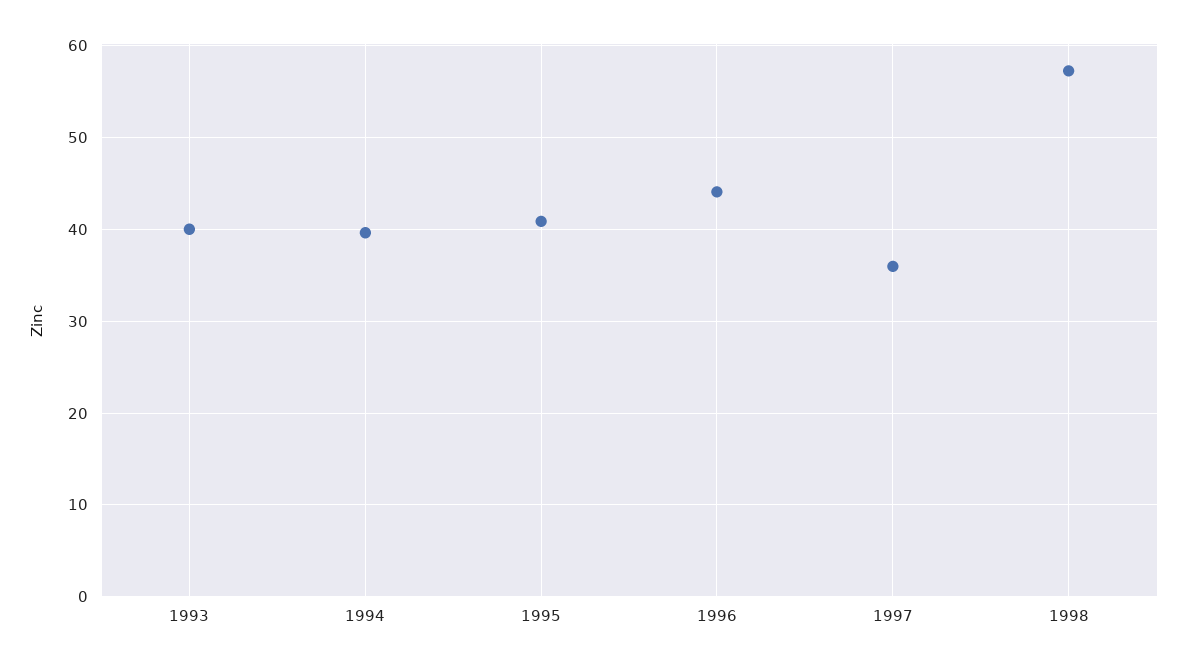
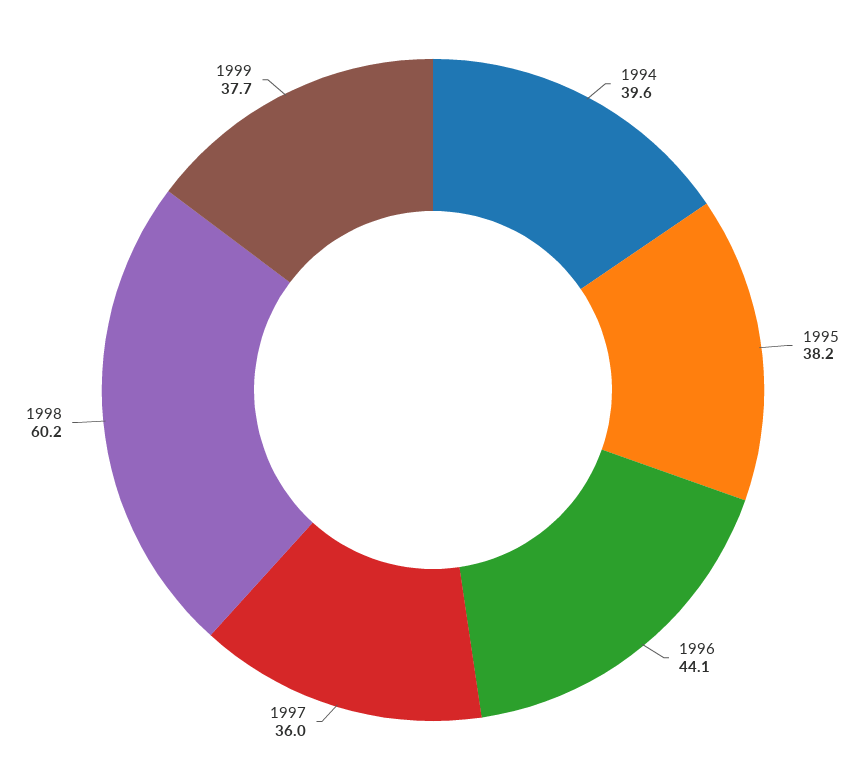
1993: 40 -> none
1995: 41 -> 38.2
1998: 57 -> 60.2
1999: none -> 37.7

